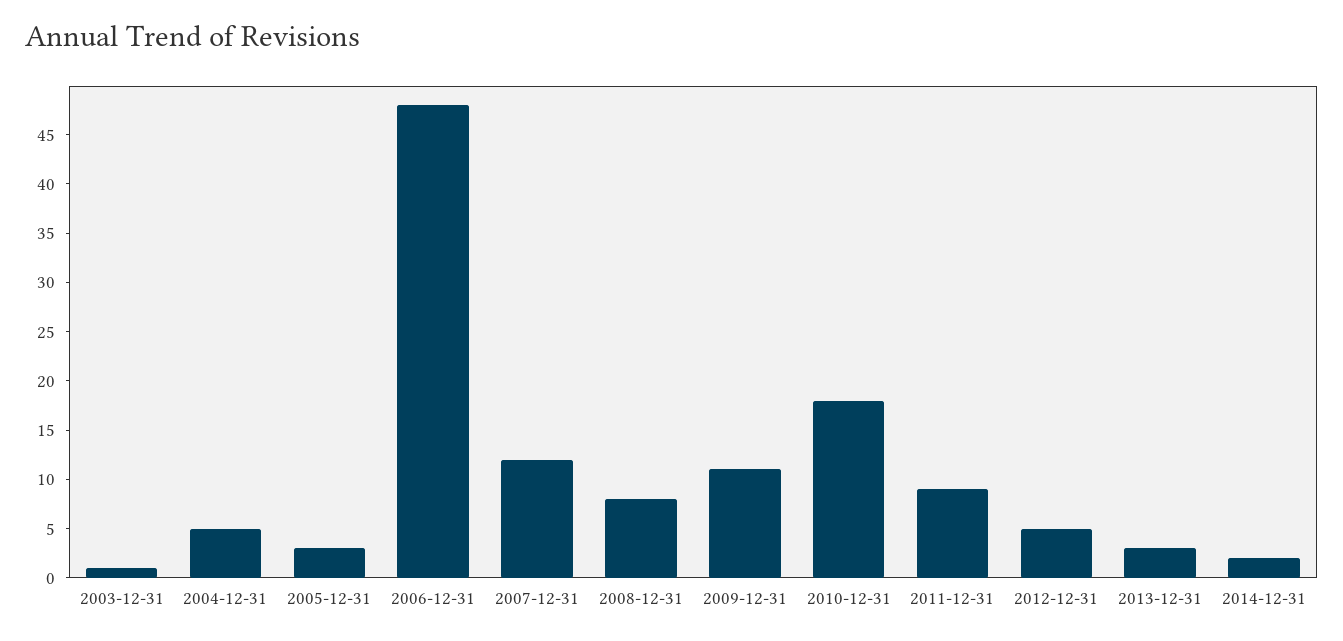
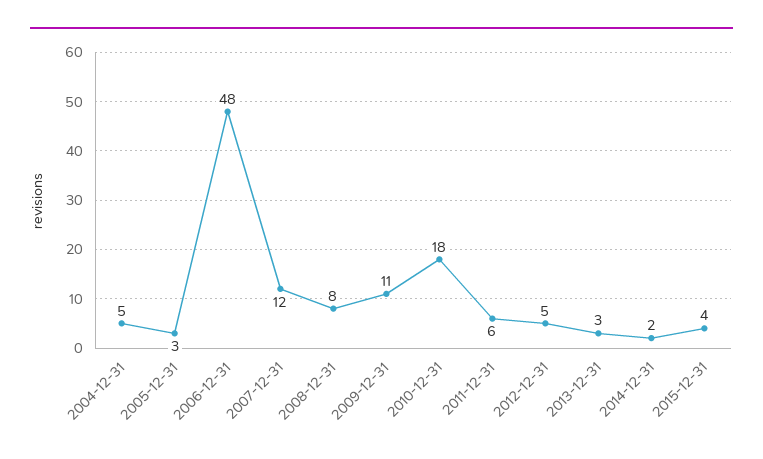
2003-12-31: 1 -> none
2011-12-31: 9 -> 6
2015-12-31: none -> 4

